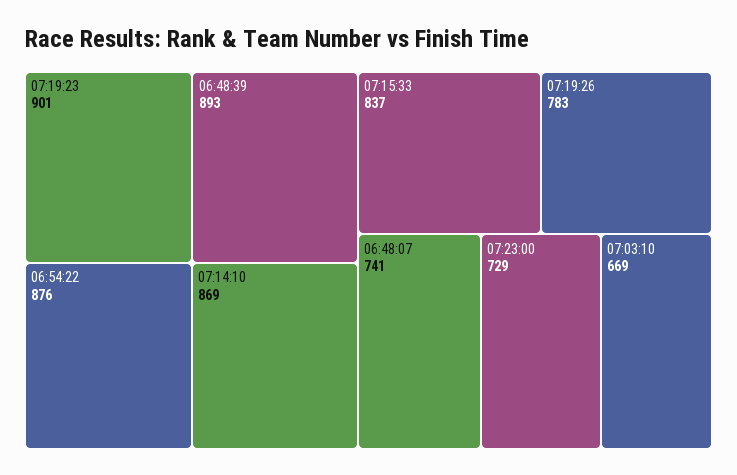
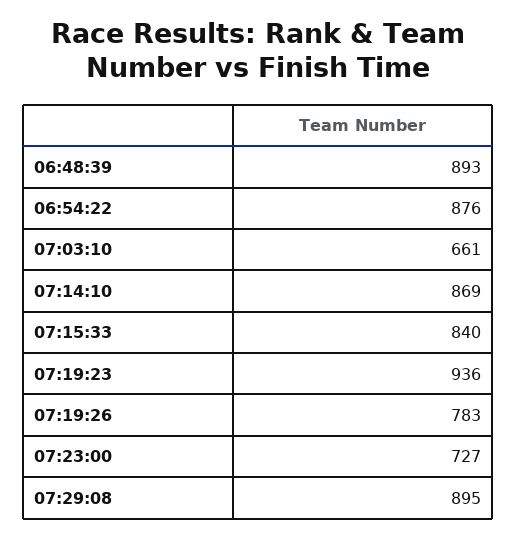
07:19:23: 901 -> 936
07:15:33: 837 -> 840
06:48:07: 741 -> none
07:23:00: 729 -> 727
07:03:10: 669 -> 661
07:29:08: none -> 895

